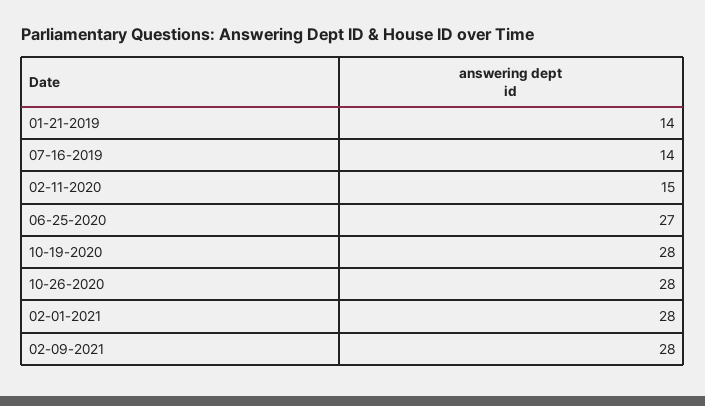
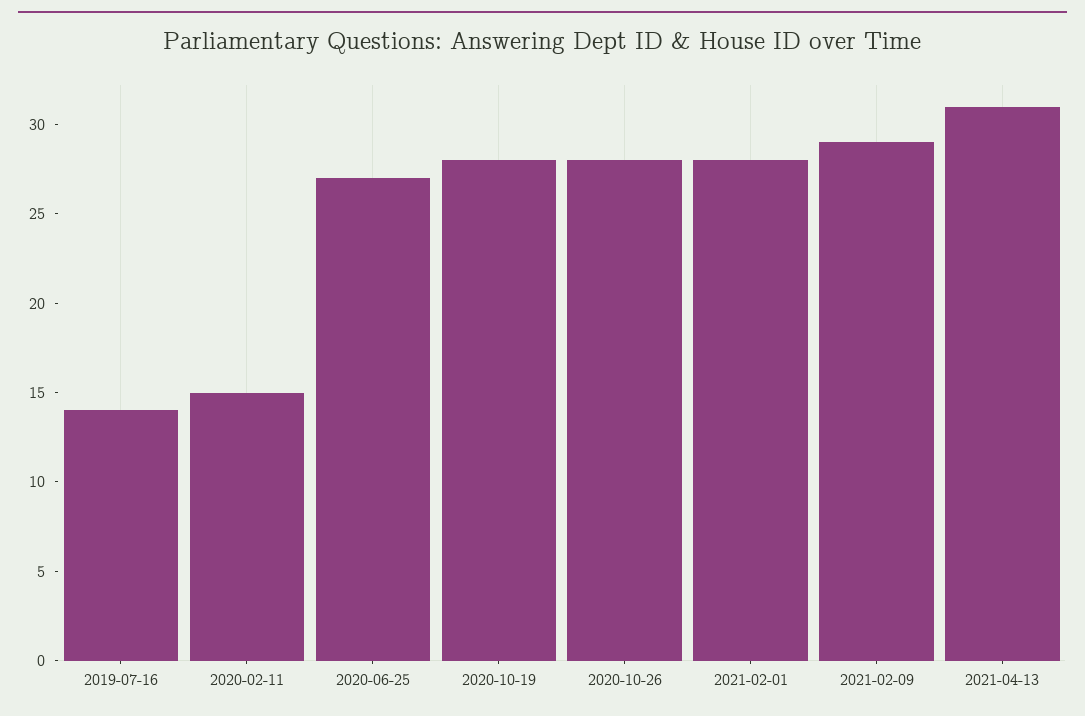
01-21-2019: 14 -> none
02-09-2021: 28 -> 29
2021-04-13: none -> 31

